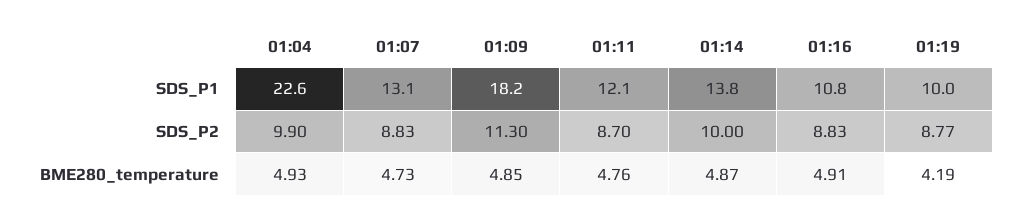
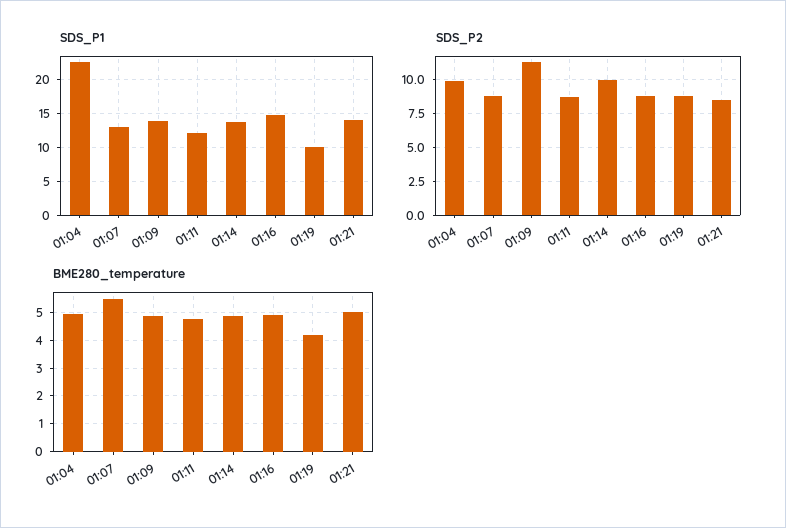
SDS_P1, 01:09: 18.2 -> 14
SDS_P1, 01:16: 10.8 -> 15
BME280_temperature, 01:07: 4.73 -> 5.5
SDS_P1, 01:21: none -> 14
SDS_P2, 01:21: none -> 8.5
BME280_temperature, 01:21: none -> 5

